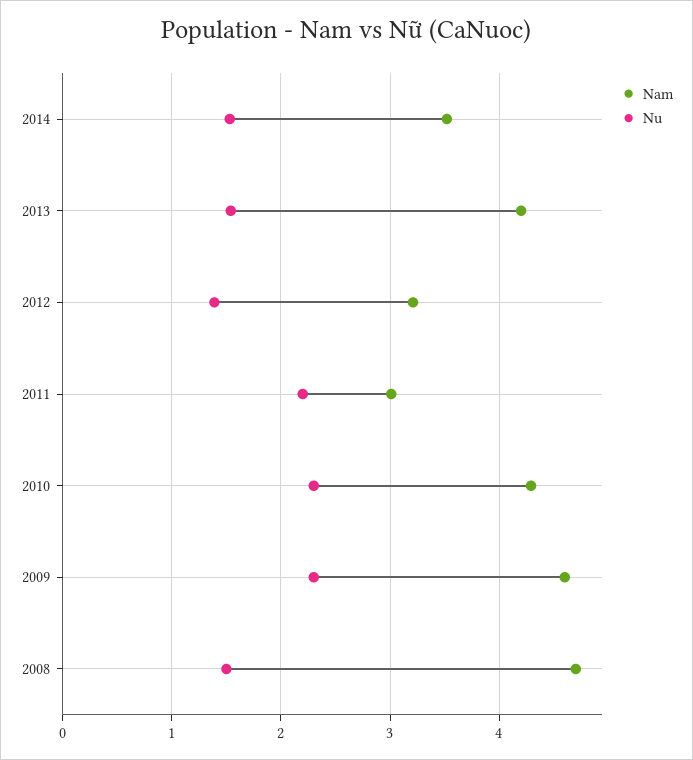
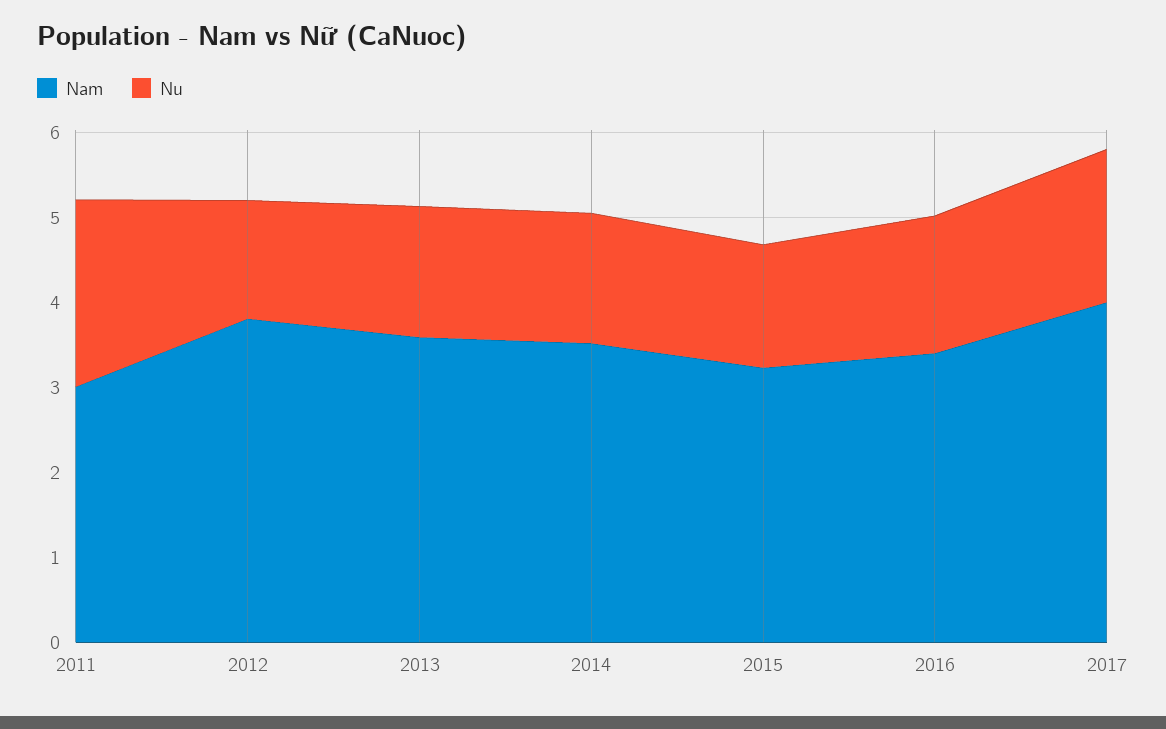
Nam, 2013: 4.2 -> 3.6
Nam, 2012: 3.2 -> 3.8
Nam, 2010: 4.3 -> none
Nu, 2010: 2.3 -> none
Nam, 2009: 4.6 -> none
Nu, 2009: 2.3 -> none
Nam, 2008: 4.7 -> none
Nu, 2008: 1.5 -> none
Nam, 2015: none -> 3.2
Nu, 2015: none -> 1.4
Nam, 2016: none -> 3.4
Nu, 2016: none -> 1.6
Nam, 2017: none -> 4
Nu, 2017: none -> 1.8

